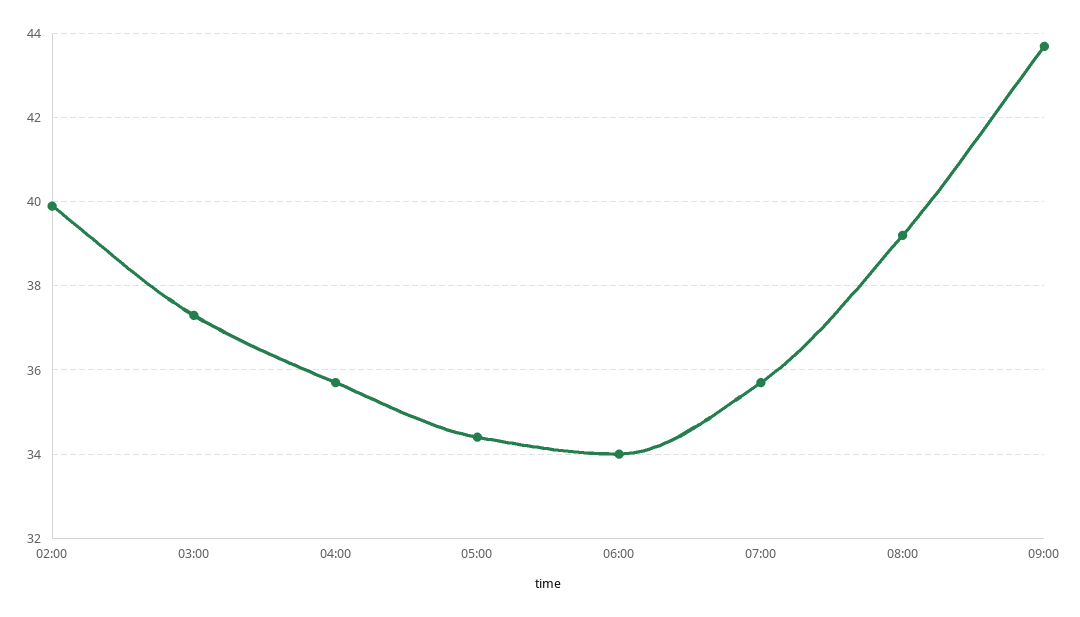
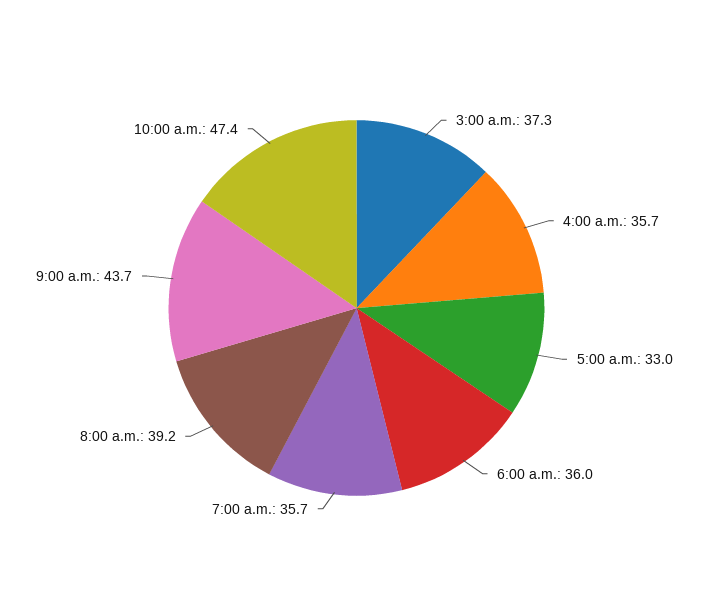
02:00: 40 -> none
05:00: 34.5 -> 33
06:00: 34 -> 36
10:00 a.m.: none -> 47.4

